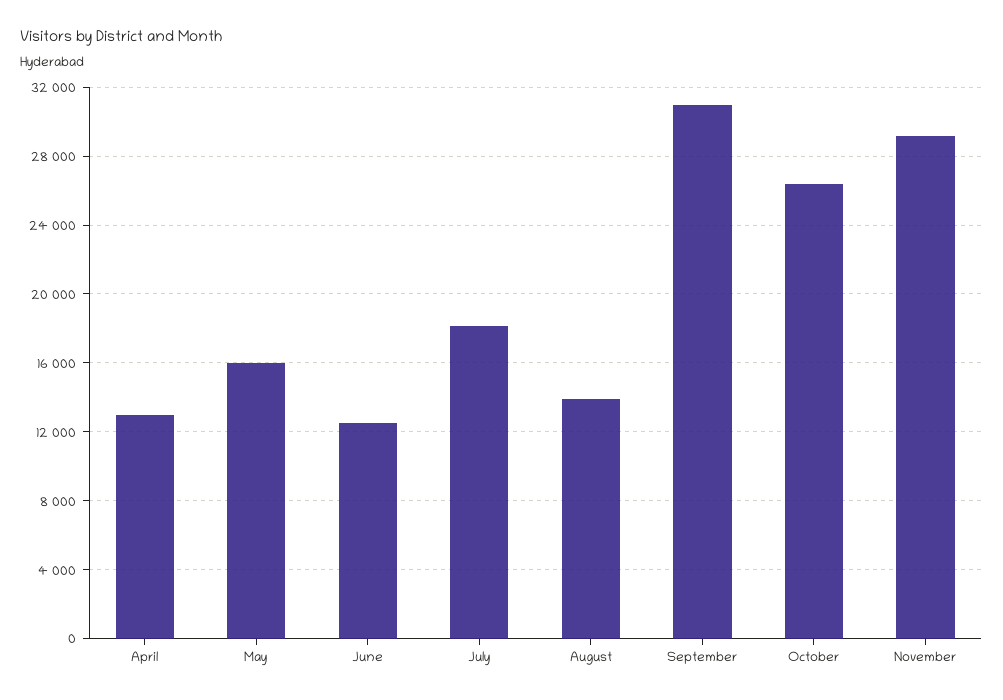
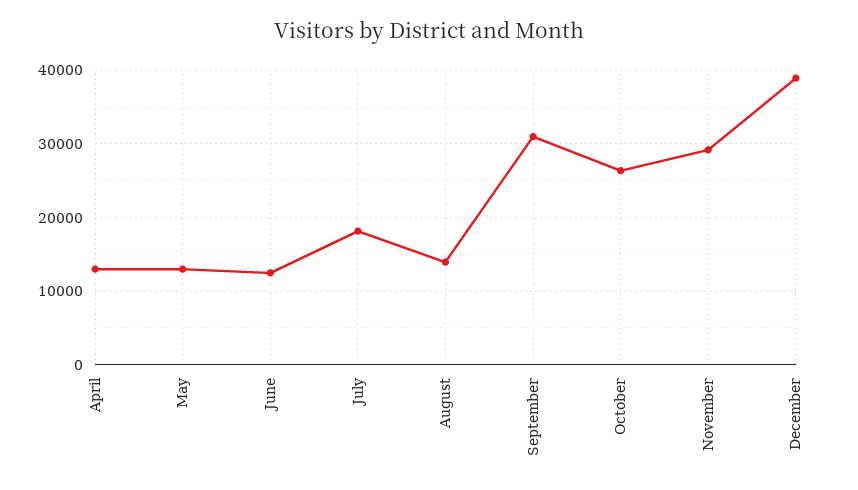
May: 16000 -> 13000
December: none -> 39000

